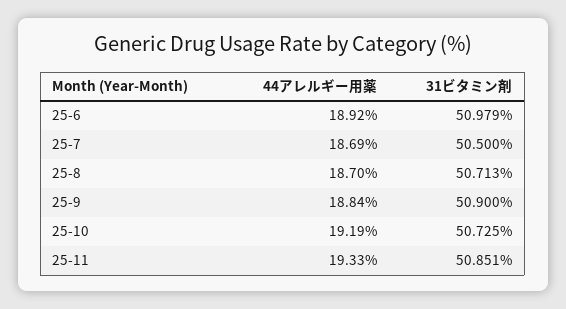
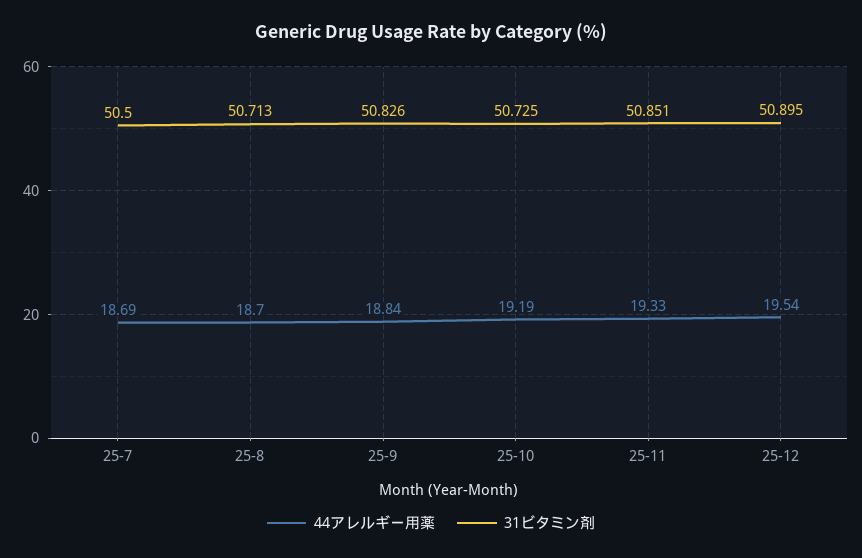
44アレルギー用薬, 25-6: 18.92 -> none
31ビタミン剤, 25-6: 50.979 -> none
31ビタミン剤, 25-9: 50.9 -> 50.826
44アレルギー用薬, 25-12: none -> 19.54
31ビタミン剤, 25-12: none -> 50.895

